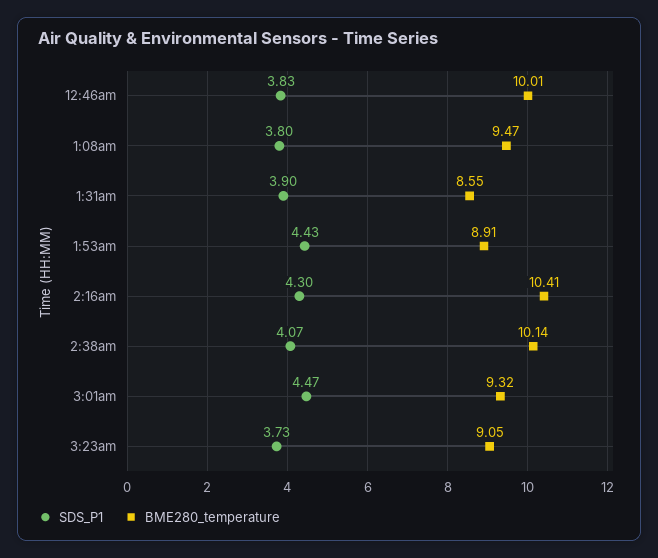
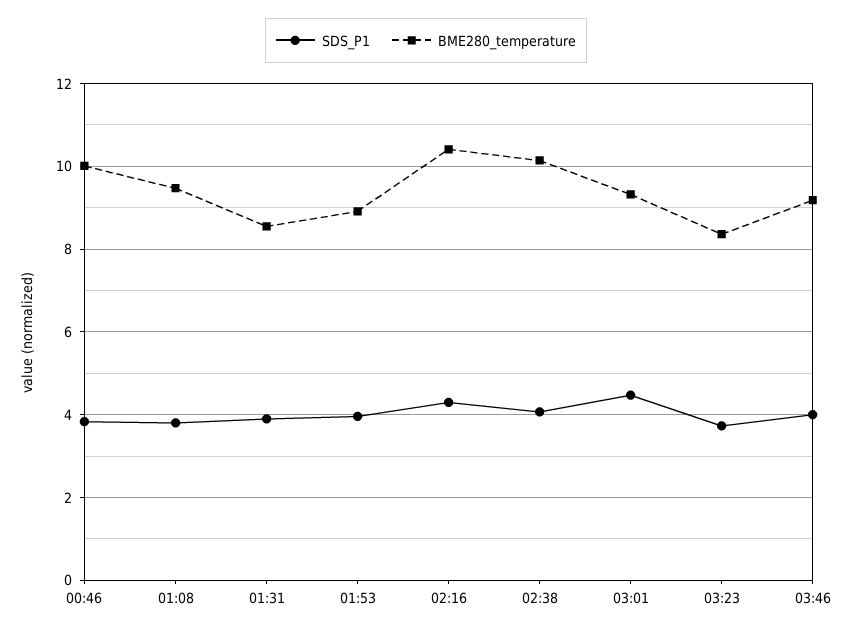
SDS_P1, 1:53am: 4.43 -> 4
BME280_temperature, 3:23am: 9.05 -> 8.4
SDS_P1, 03:46: none -> 4
BME280_temperature, 03:46: none -> 9.2

